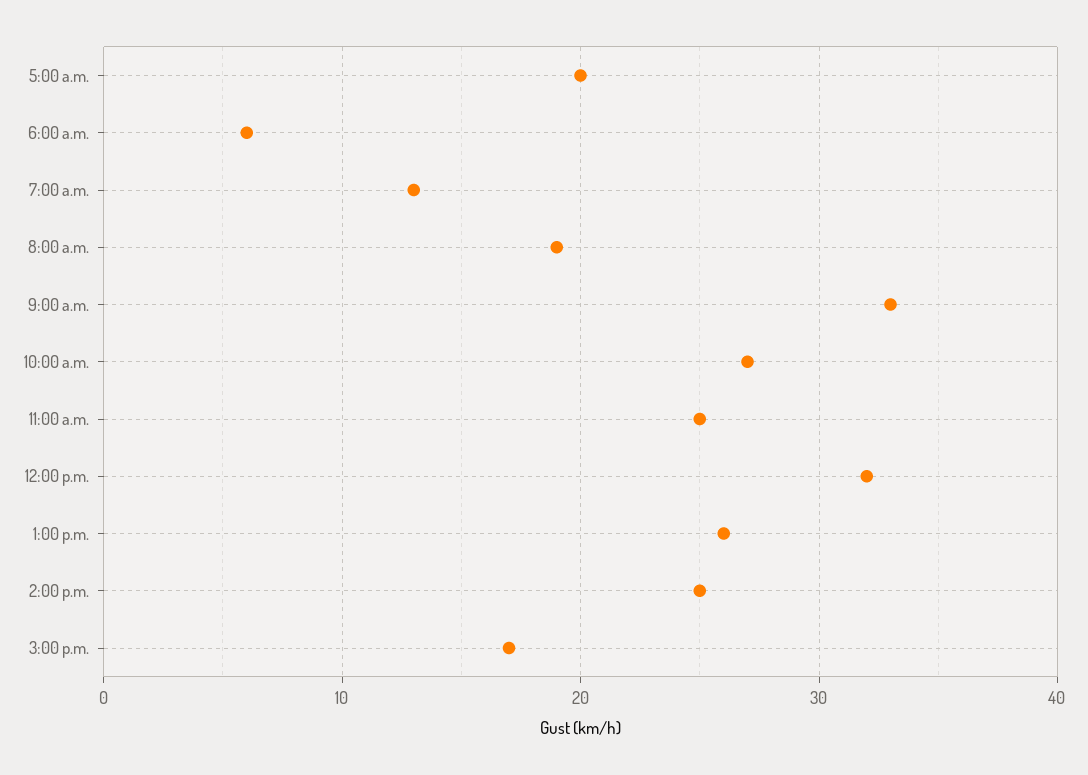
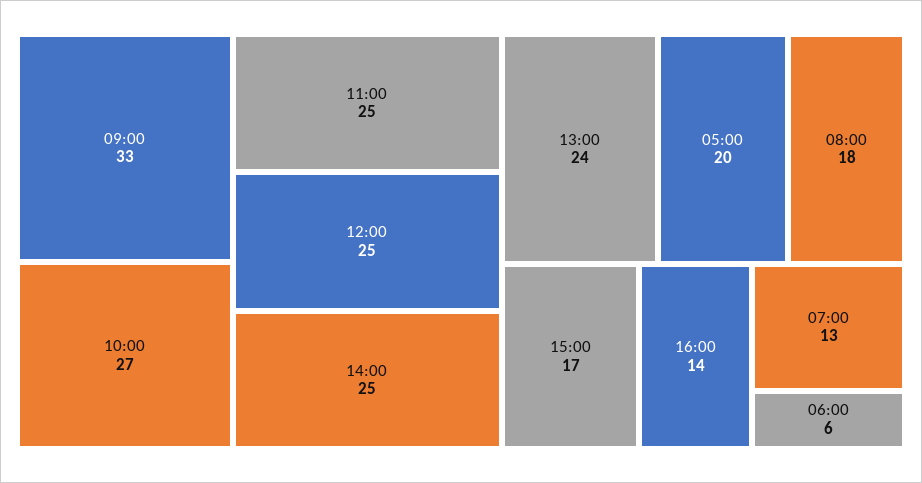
8:00 a.m.: 19 -> 18
12:00 p.m.: 32 -> 25
1:00 p.m.: 26 -> 24
16:00: none -> 14

